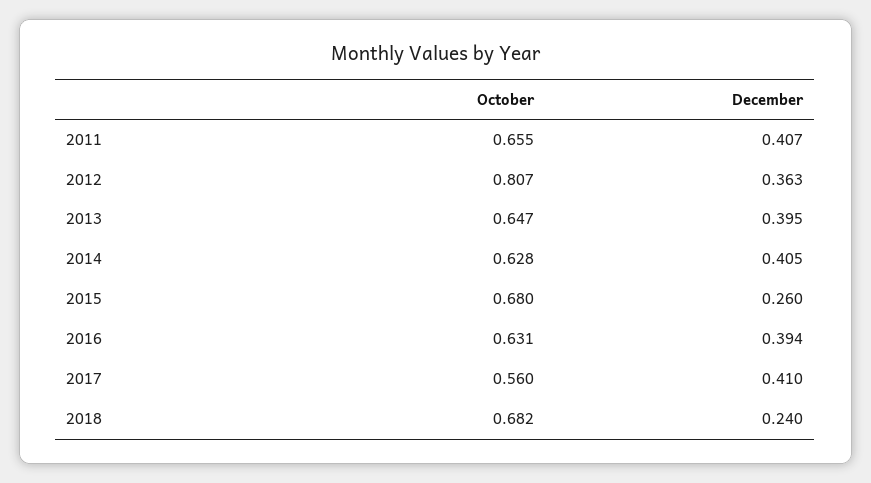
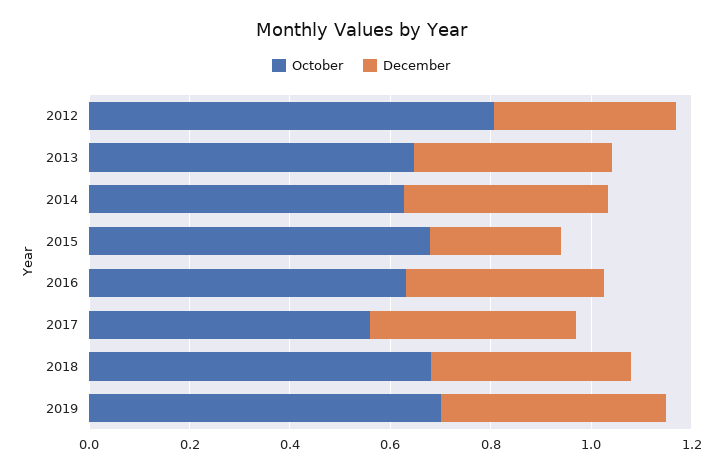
October, 2011: 0.655 -> none
December, 2011: 0.407 -> none
December, 2018: 0.24 -> 0.4
October, 2019: none -> 0.7
December, 2019: none -> 0.45

